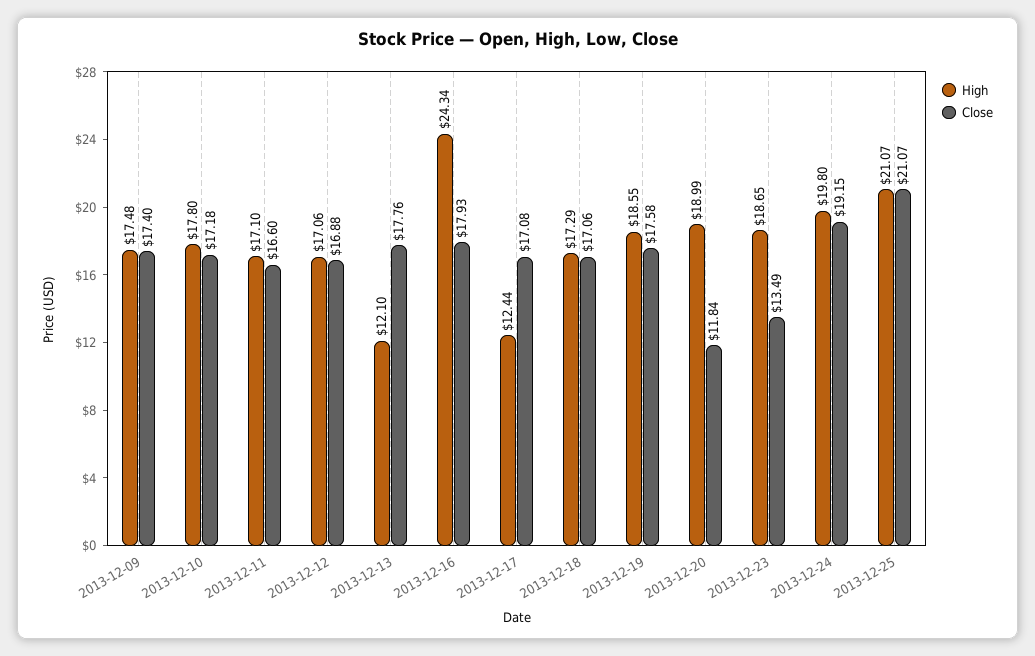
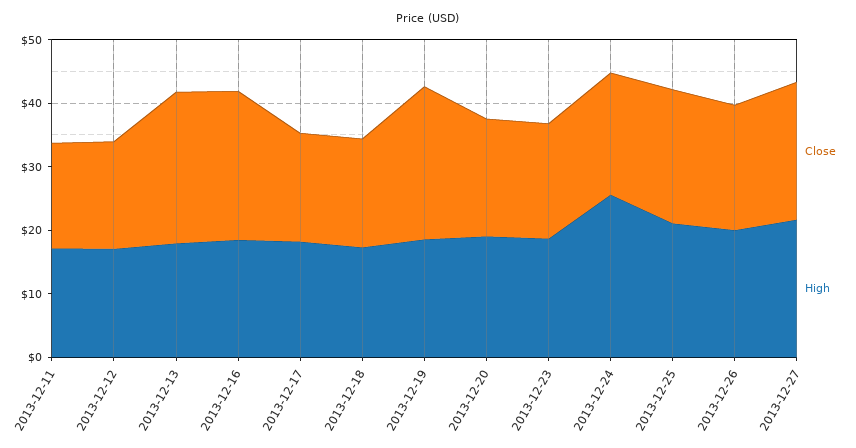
High, 2013-12-09: 17.48 -> none
Close, 2013-12-09: 17.4 -> none
High, 2013-12-10: 17.8 -> none
Close, 2013-12-10: 17.18 -> none
High, 2013-12-13: 12.1 -> 18
Close, 2013-12-13: 17.76 -> 24
High, 2013-12-16: 24.34 -> 18
Close, 2013-12-16: 17.93 -> 24
High, 2013-12-17: 12.44 -> 18
Close, 2013-12-19: 17.58 -> 24
Close, 2013-12-20: 11.84 -> 18
Close, 2013-12-23: 13.49 -> 18
High, 2013-12-24: 19.8 -> 26
Close, 2013-12-26: none -> 20
High, 2013-12-26: none -> 20
Close, 2013-12-27: none -> 22
High, 2013-12-27: none -> 22

